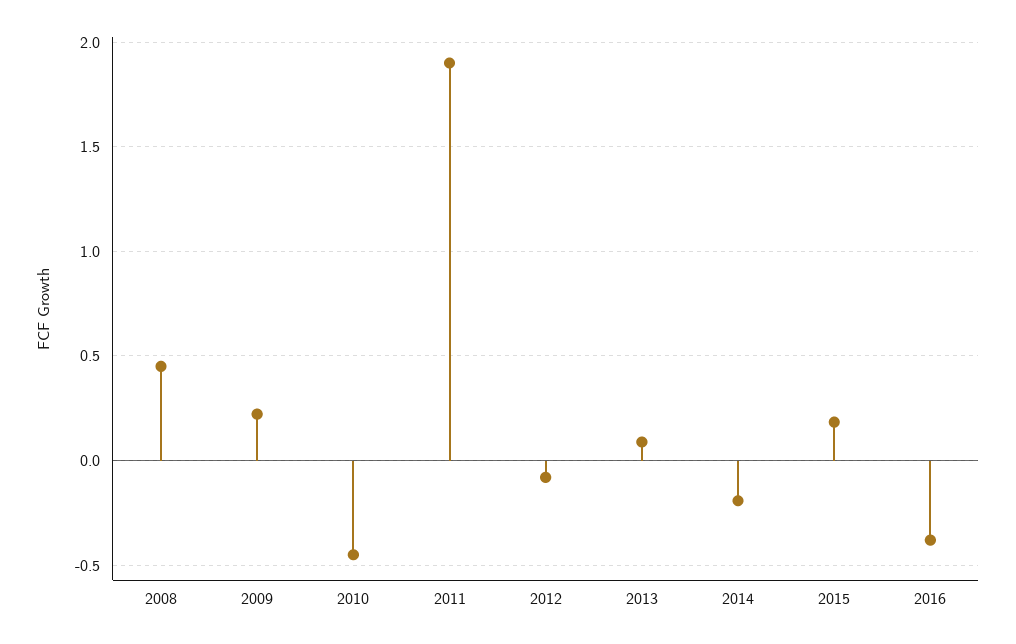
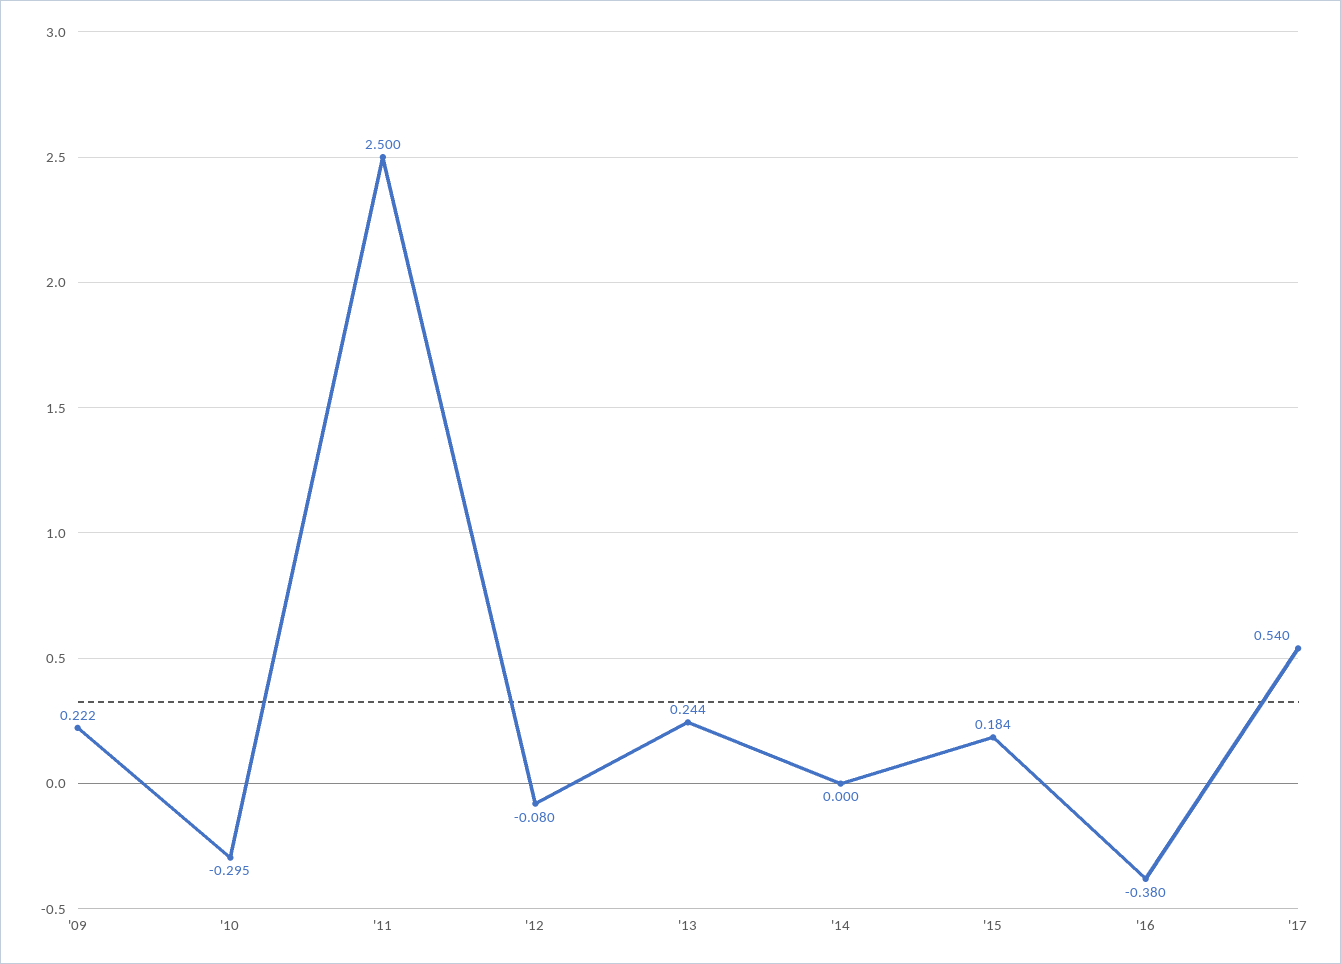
2008: 0.45 -> none
2010: -0.45 -> -0.295
2011: 1.9 -> 2.5
2013: 0.1 -> 0.244
2014: -0.2 -> 0
'17: none -> 0.54

